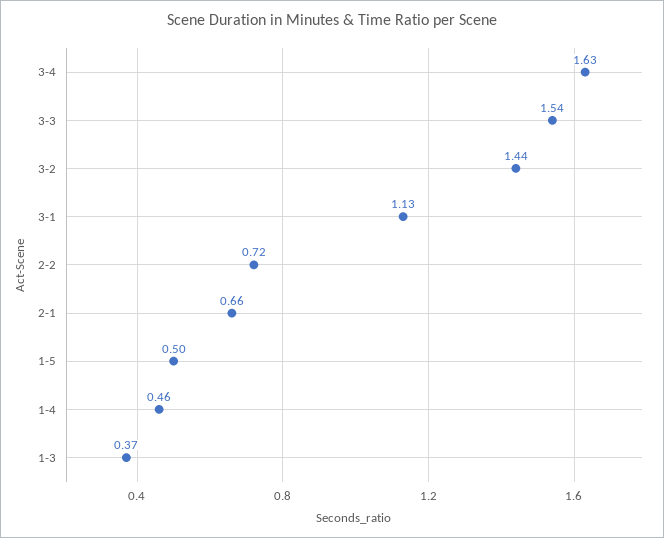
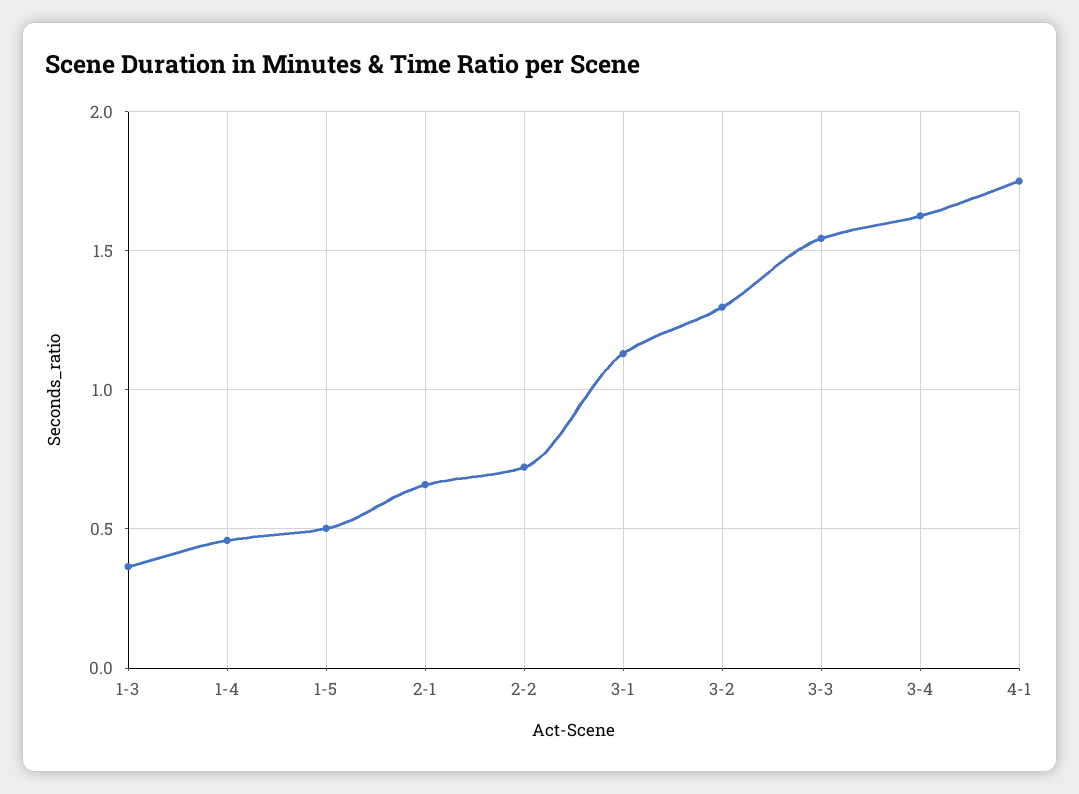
3-2: 1.44 -> 1.3
4-1: none -> 1.75

